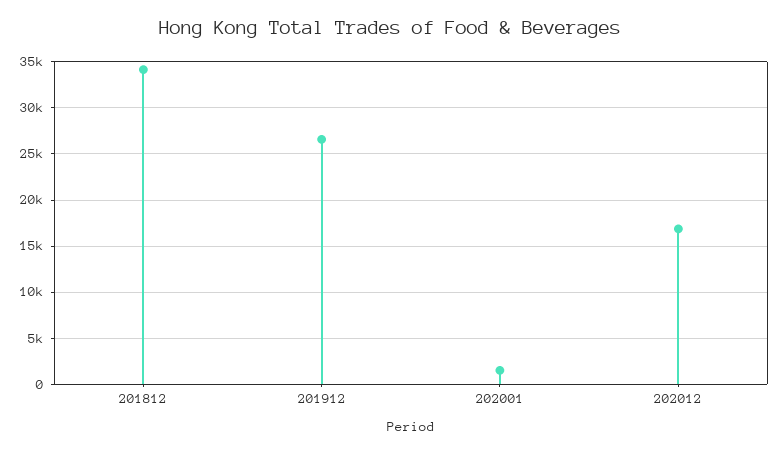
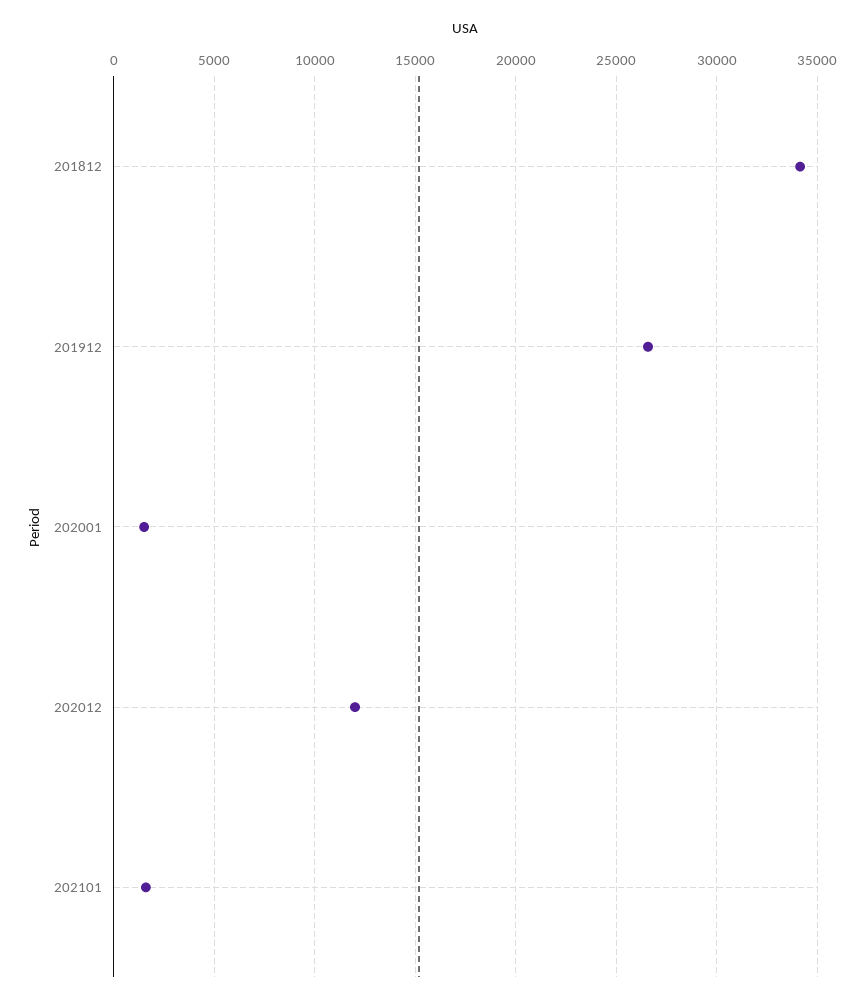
202012: 17000 -> 12000
202101: none -> 1500

